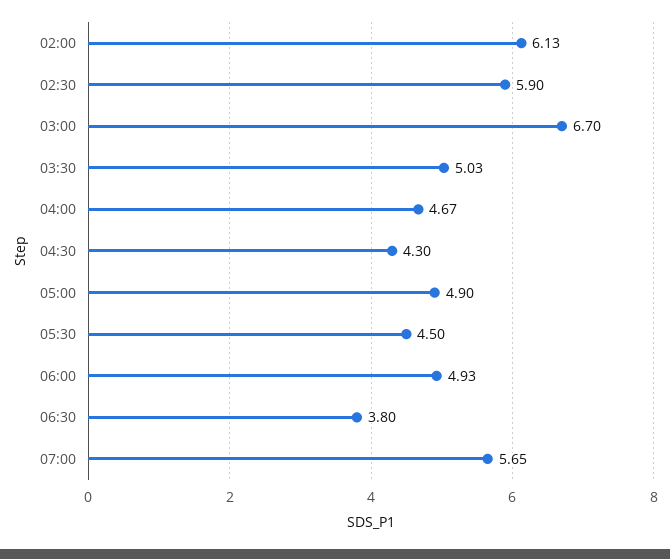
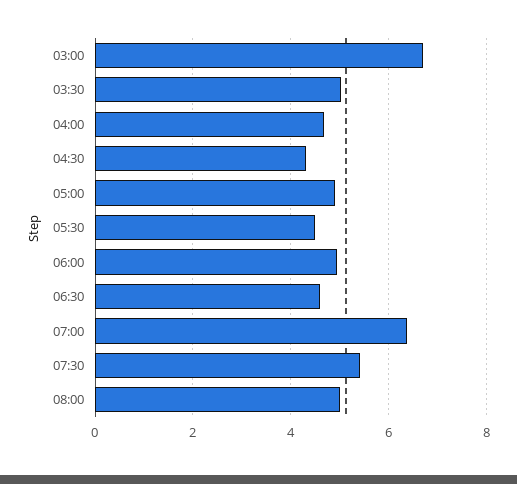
02:00: 6.13 -> none
02:30: 5.9 -> none
06:30: 3.8 -> 4.6
07:00: 5.65 -> 6.4
07:30: none -> 5.4
08:00: none -> 5

